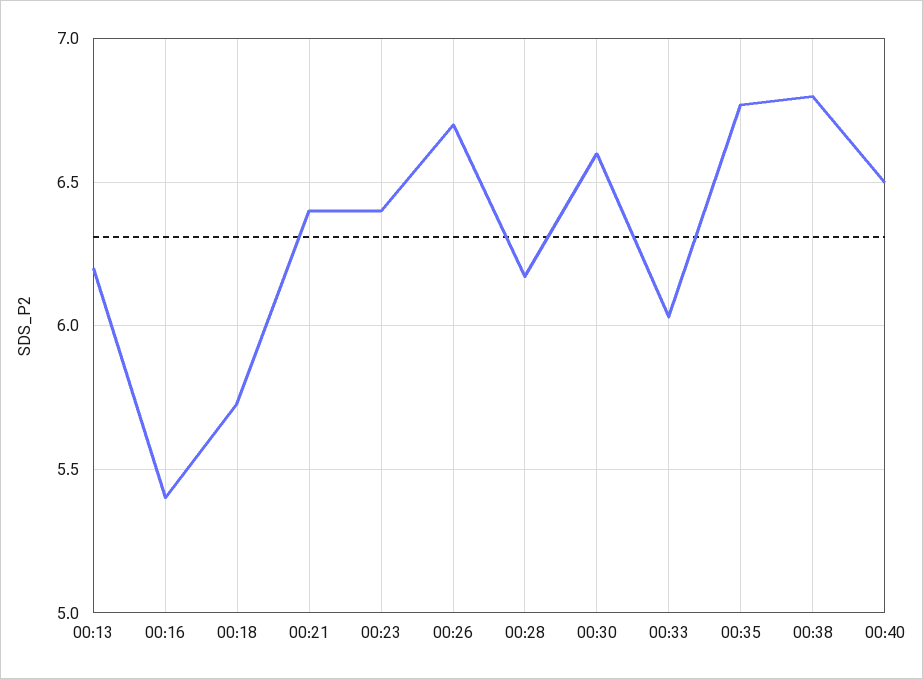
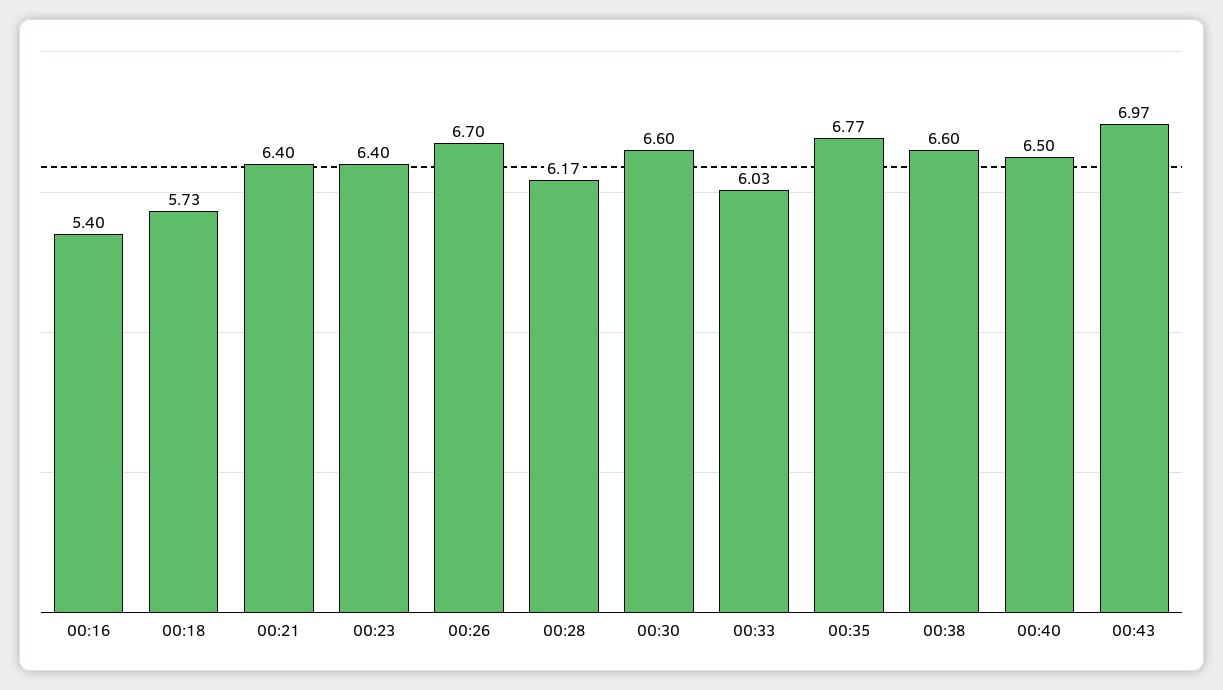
00:13: 6.2 -> none
00:38: 6.8 -> 6.6
00:43: none -> 6.97

